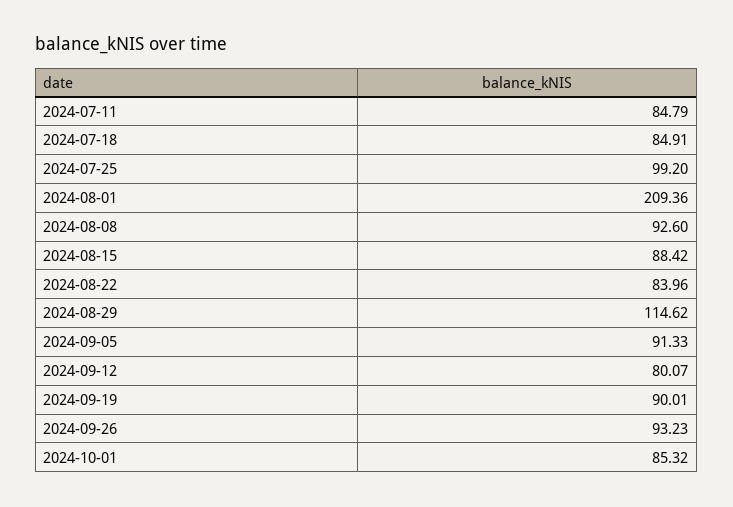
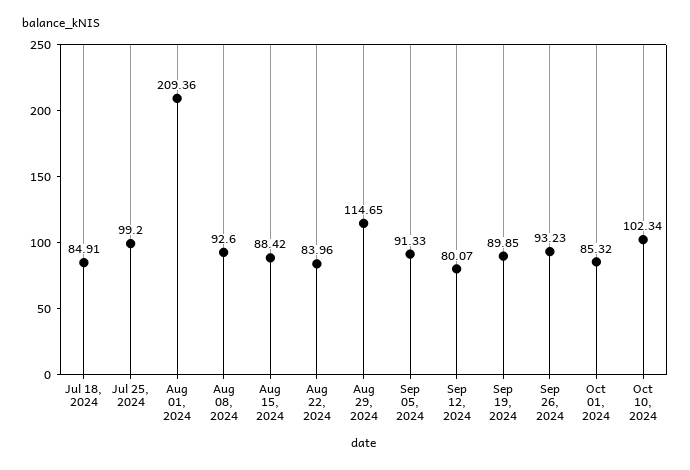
2024-07-11: 84.79 -> none
2024-08-29: 114.62 -> 114.65
2024-09-19: 90.01 -> 89.85
Oct 10, 2024: none -> 102.34

